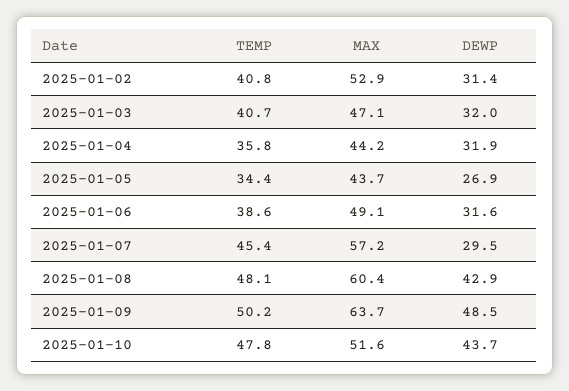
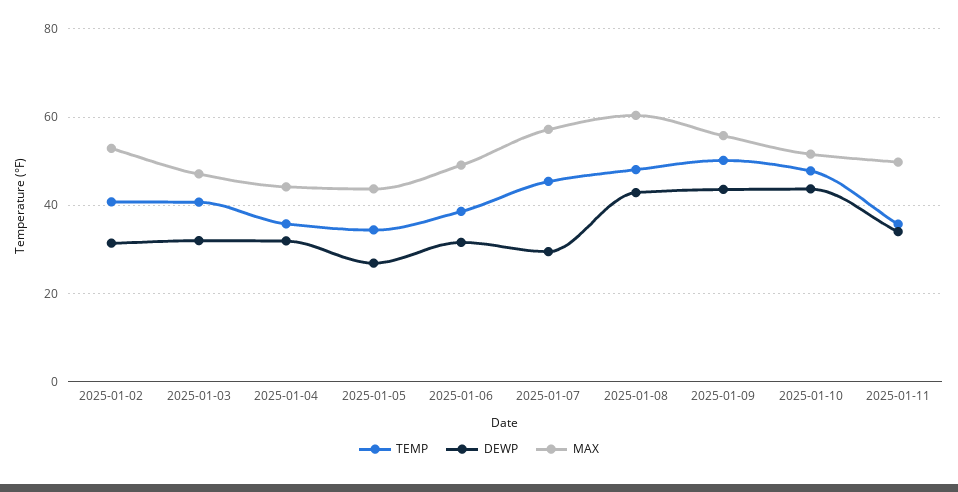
MAX, 2025-01-09: 63.7 -> 56
DEWP, 2025-01-09: 48.5 -> 44
TEMP, 2025-01-11: none -> 36
DEWP, 2025-01-11: none -> 34
MAX, 2025-01-11: none -> 50

